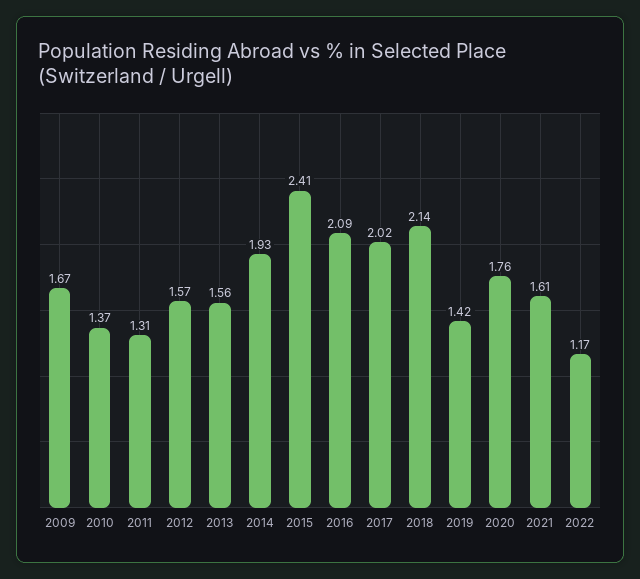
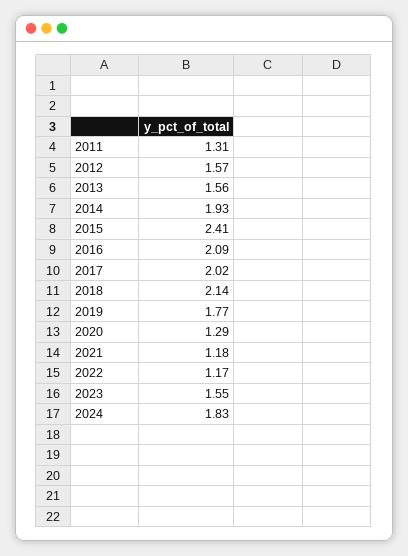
2009: 1.67 -> none
2010: 1.37 -> none
2019: 1.42 -> 1.77
2020: 1.76 -> 1.29
2021: 1.61 -> 1.18
2023: none -> 1.55
2024: none -> 1.83

